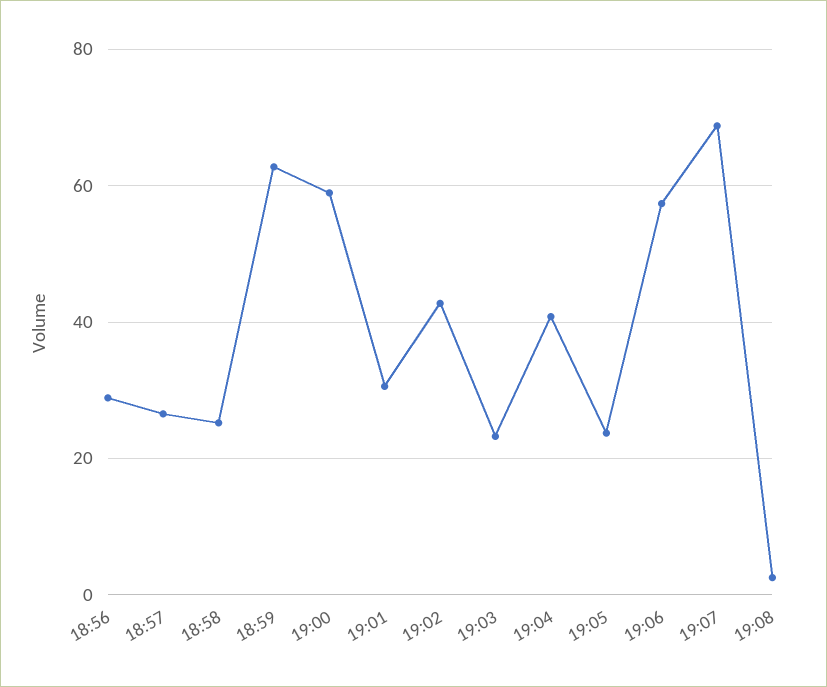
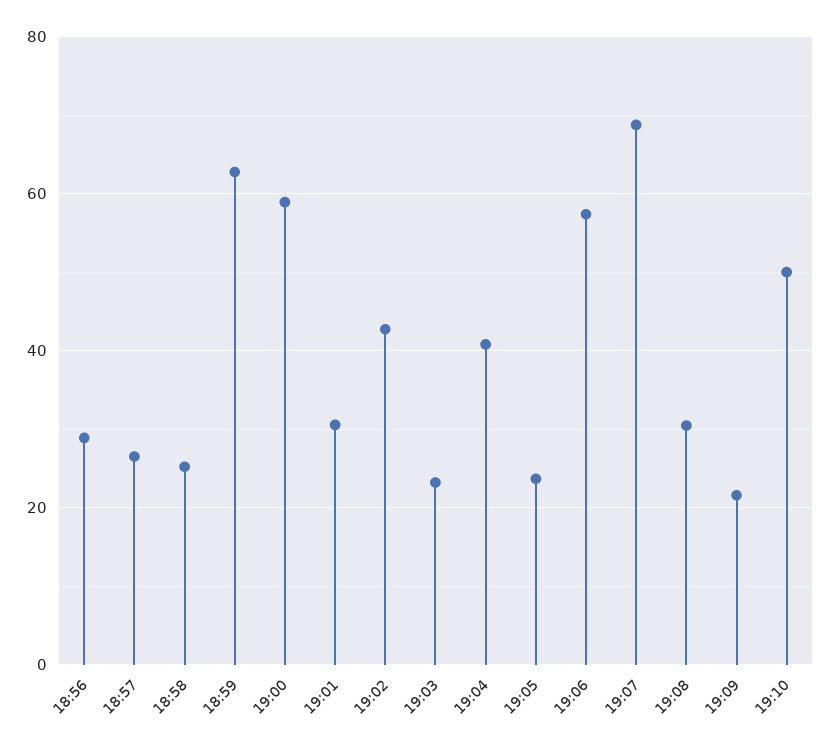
19:08: 2 -> 30
19:09: none -> 22
19:10: none -> 50

